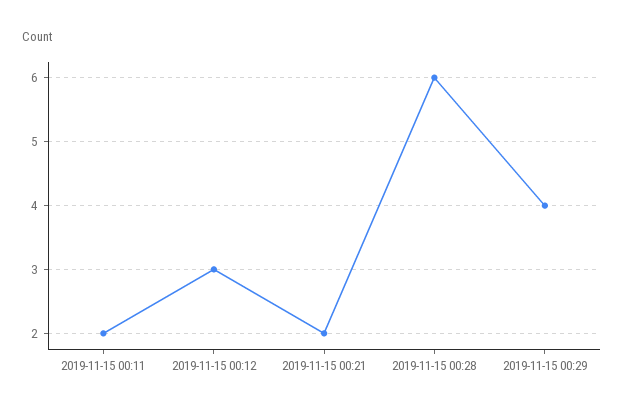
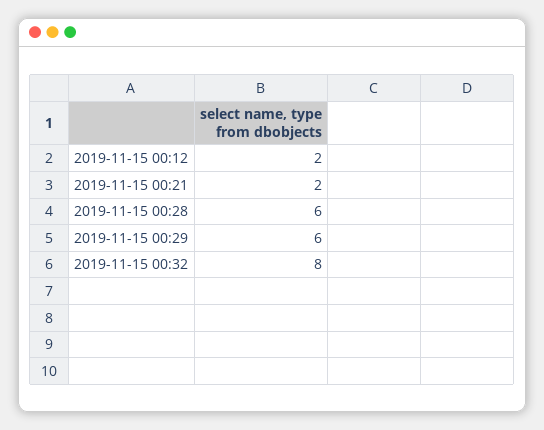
2019-11-15 00:11: 2 -> none
2019-11-15 00:12: 3 -> 2
2019-11-15 00:29: 4 -> 6
2019-11-15 00:32: none -> 8

